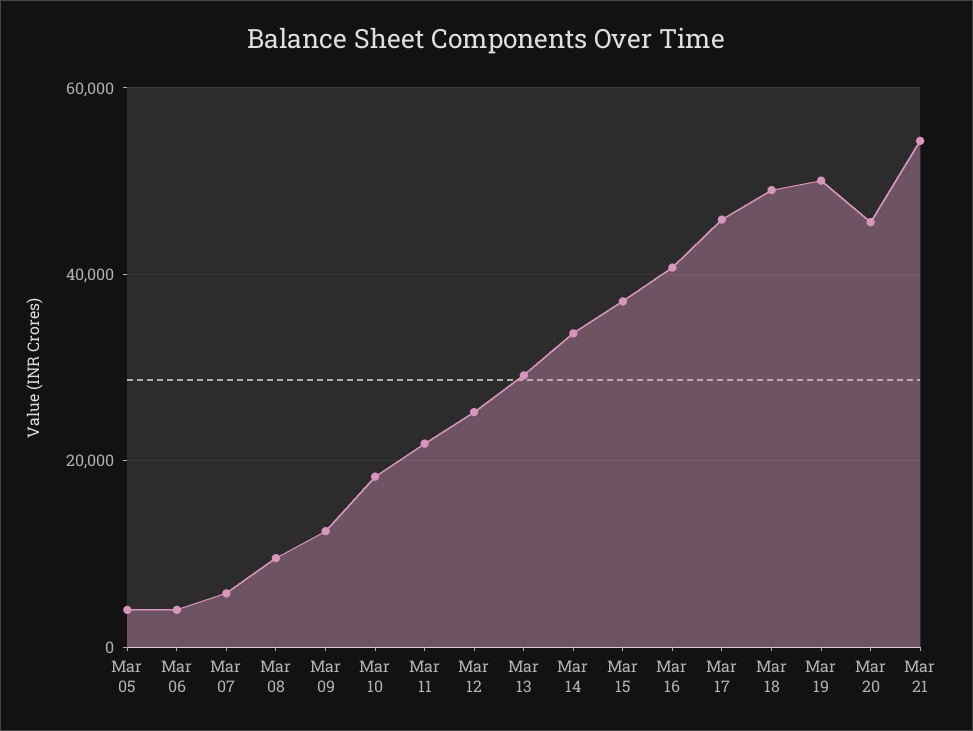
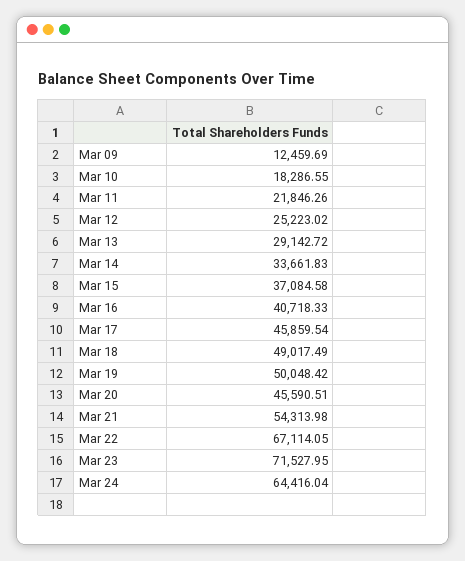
Mar 05: 4000 -> none
Mar 06: 4000 -> none
Mar 07: 6000 -> none
Mar 08: 10000 -> none
Mar 22: none -> 67114.05
Mar 23: none -> 71527.95
Mar 24: none -> 64416.04

